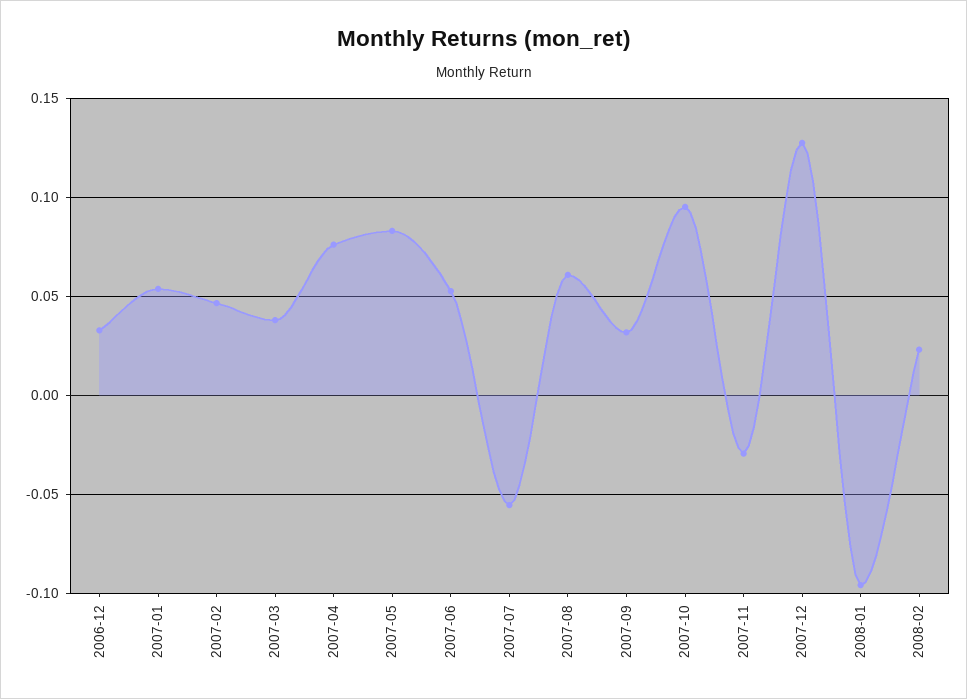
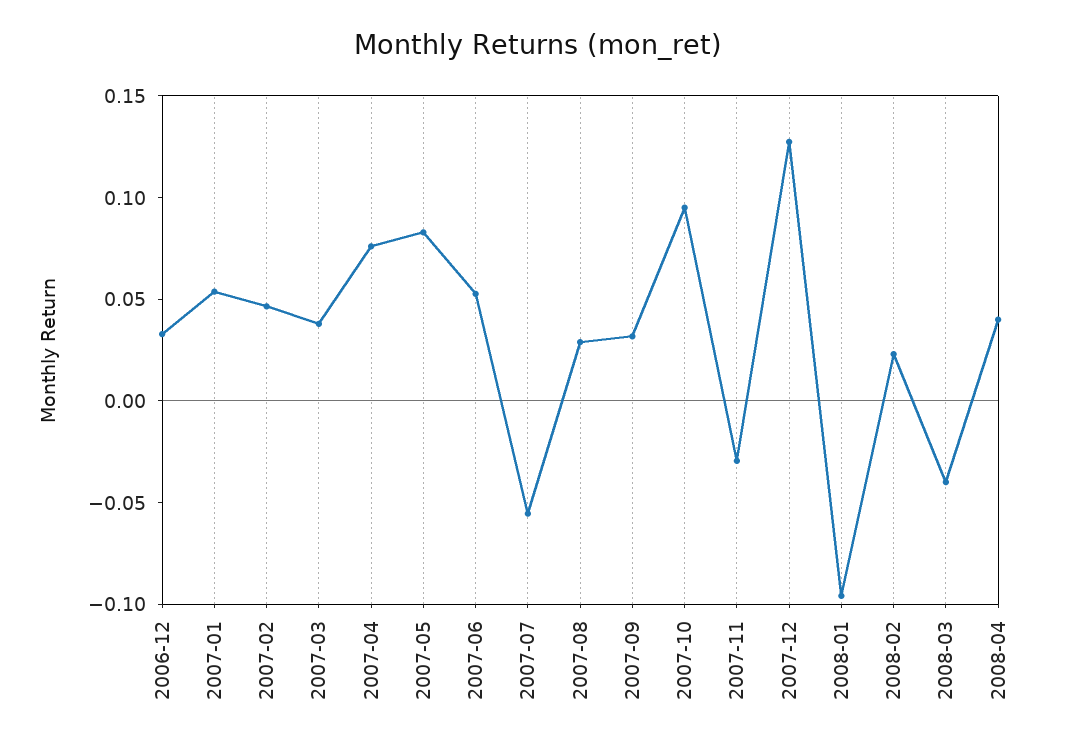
2007-08: 0.06 -> 0.03
2008-03: none -> -0.04
2008-04: none -> 0.04

